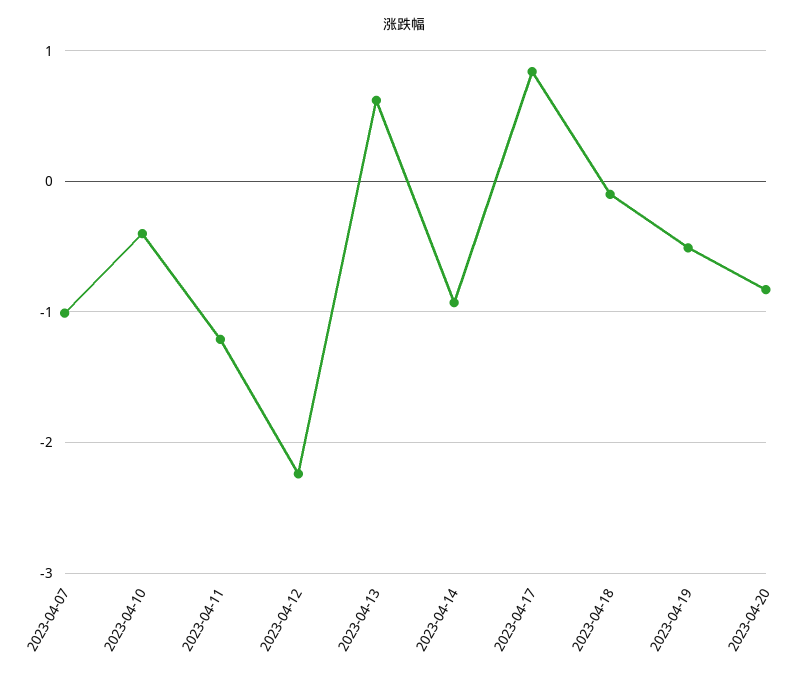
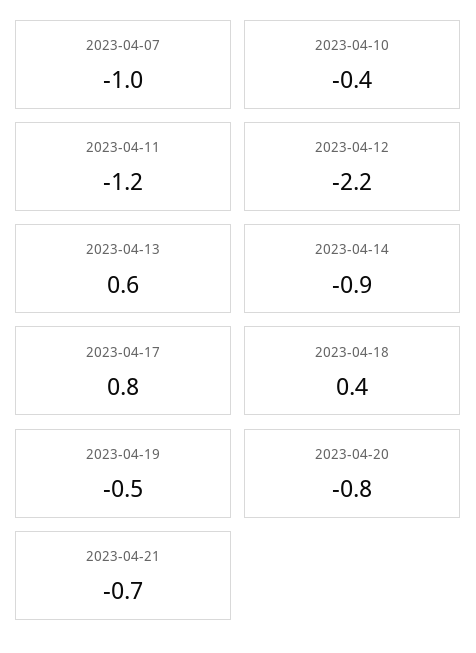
2023-04-18: -0.1 -> 0.4
2023-04-21: none -> -0.7

